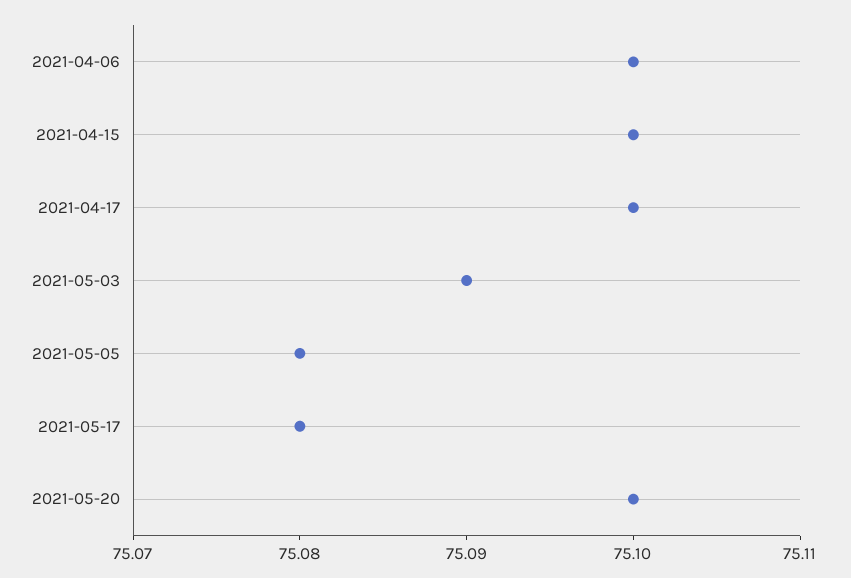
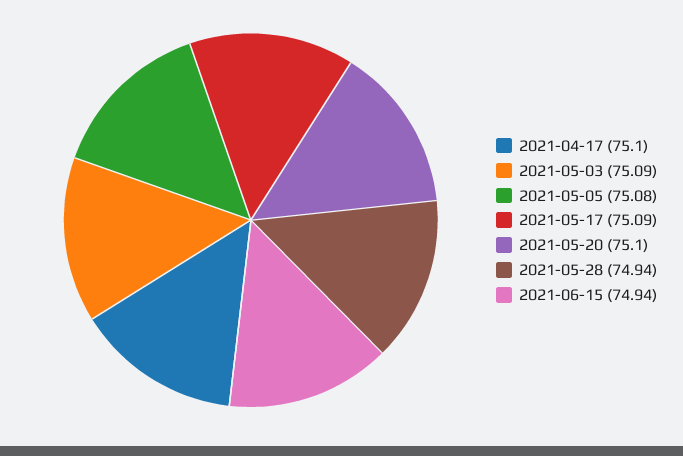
2021-04-06: 75.1 -> none
2021-04-15: 75.1 -> none
2021-05-17: 75.08 -> 75.09
2021-05-28: none -> 74.94
2021-06-15: none -> 74.94

